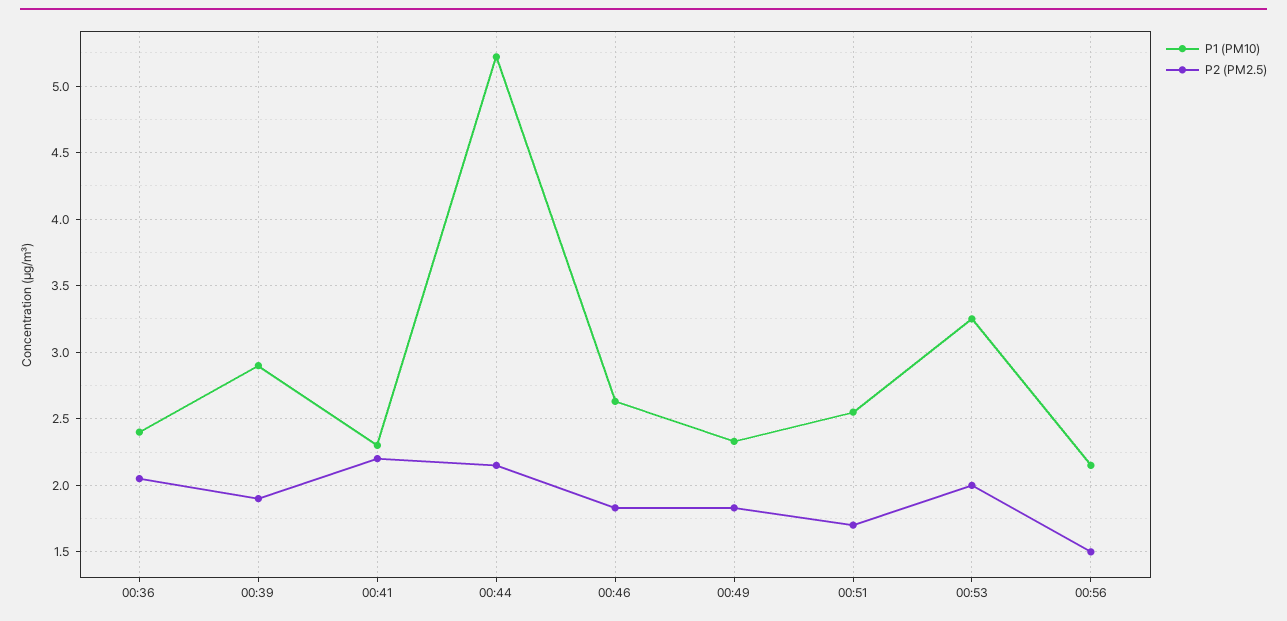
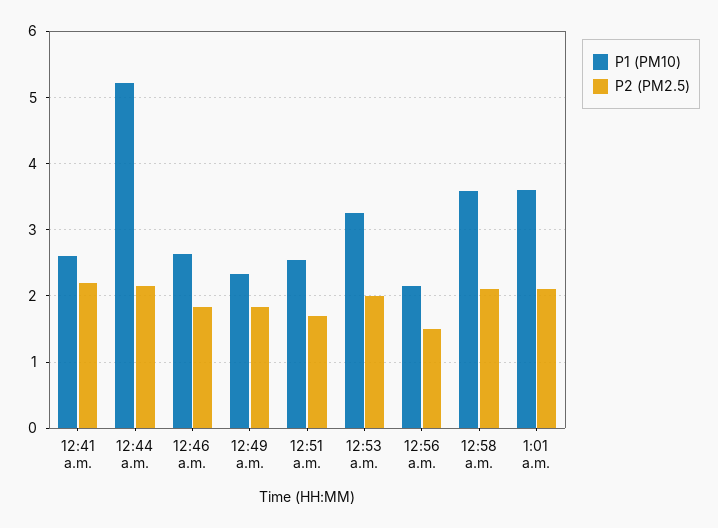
P1 (PM10), 00:36: 2.4 -> none
P2 (PM2.5), 00:36: 2.05 -> none
P1 (PM10), 00:39: 2.9 -> none
P2 (PM2.5), 00:39: 1.9 -> none
P1 (PM10), 00:41: 2.3 -> 2.6
P1 (PM10), 12:58 a.m.: none -> 3.6
P2 (PM2.5), 12:58 a.m.: none -> 2.1
P1 (PM10), 1:01 a.m.: none -> 3.6
P2 (PM2.5), 1:01 a.m.: none -> 2.1

